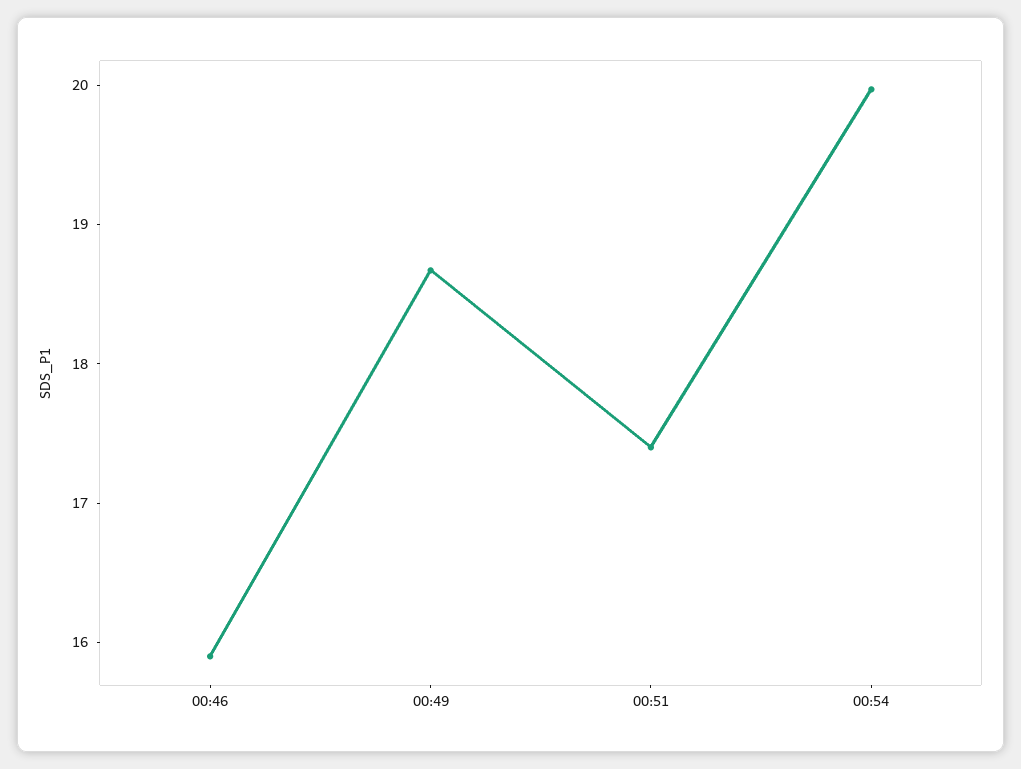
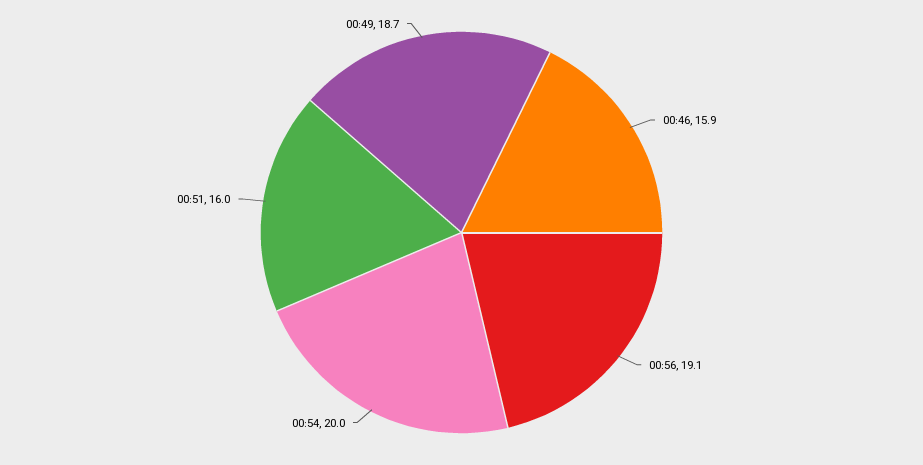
00:51: 17.4 -> 16
00:56: none -> 19.1

